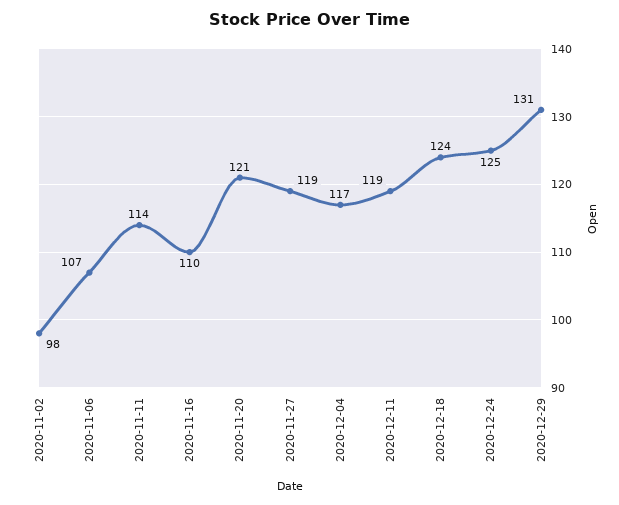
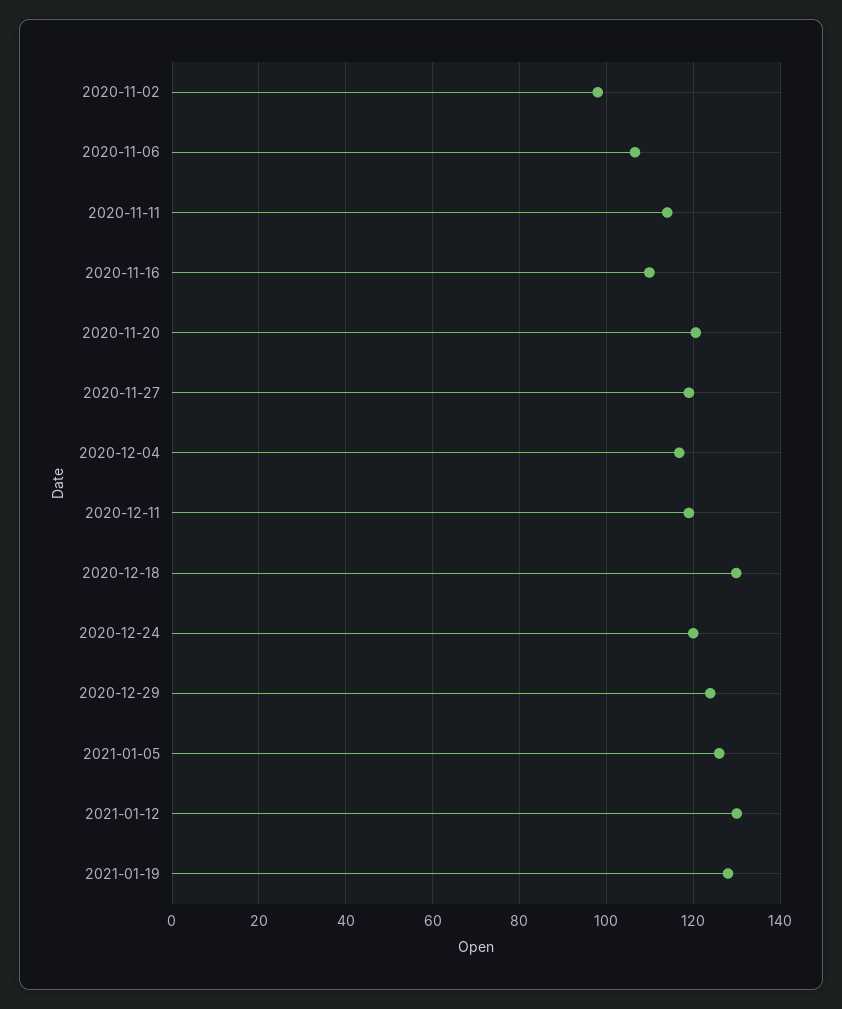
2020-12-18: 124 -> 130
2020-12-24: 125 -> 120
2020-12-29: 131 -> 124
2021-01-05: none -> 126
2021-01-12: none -> 130
2021-01-19: none -> 128

